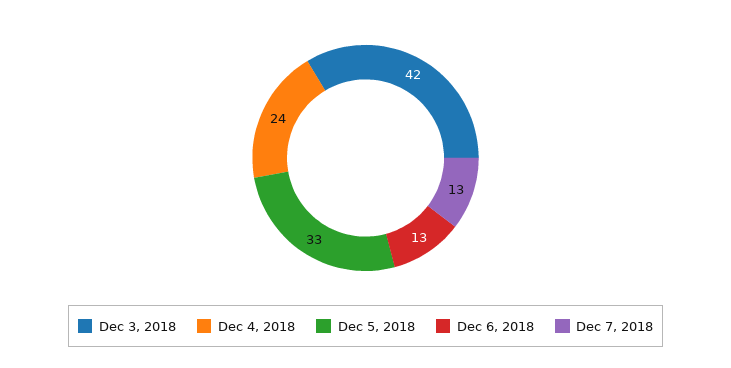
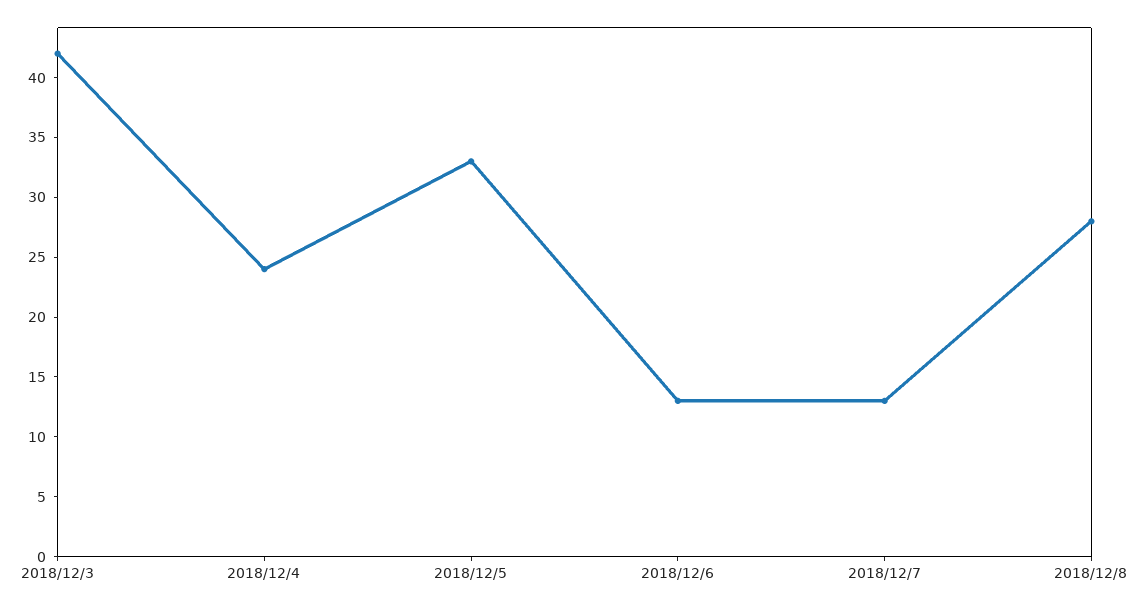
2018/12/8: none -> 28

